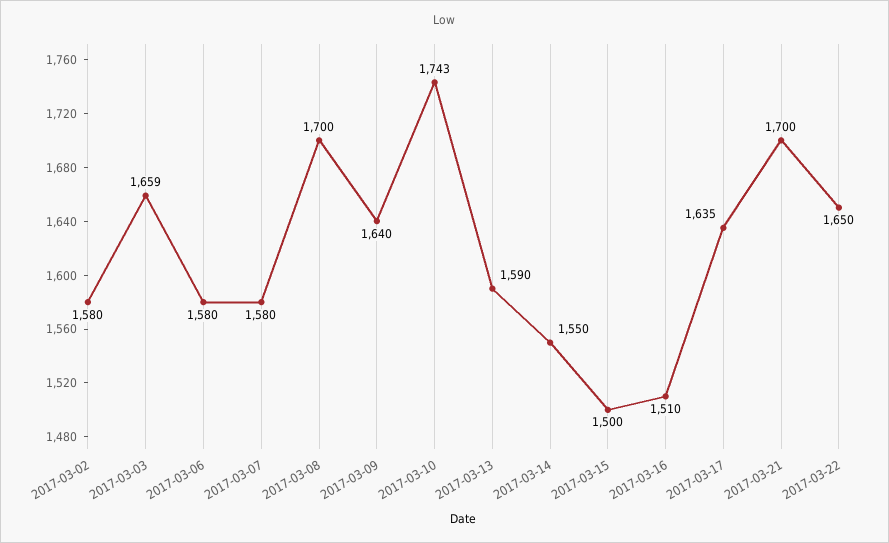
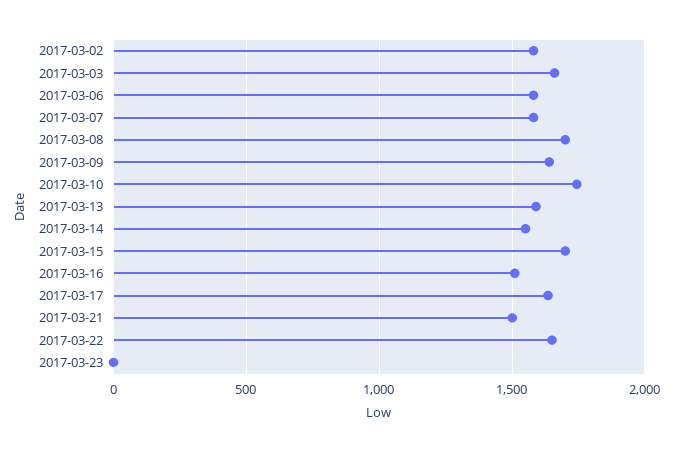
2017-03-15: 1500 -> 1700
2017-03-21: 1700 -> 1500
2017-03-23: none -> 0

